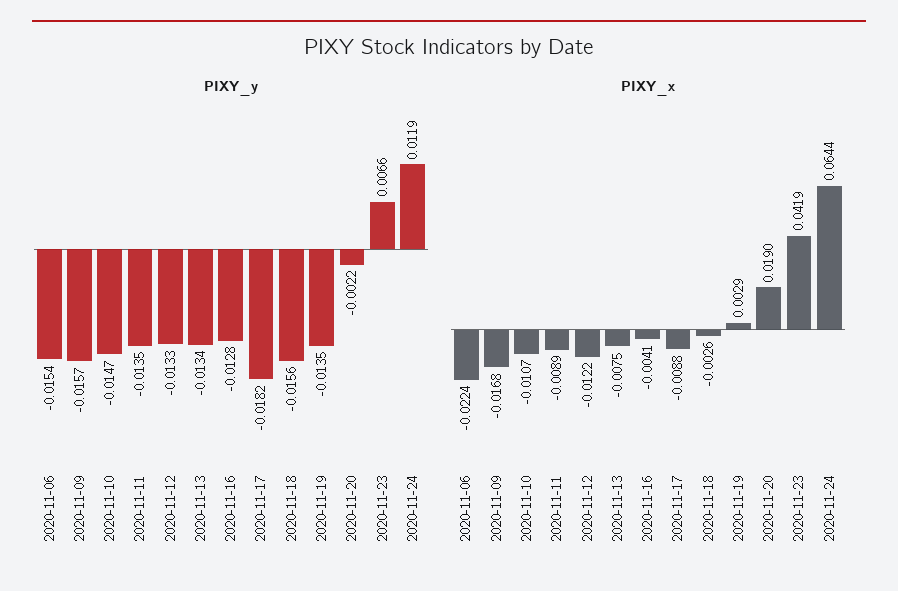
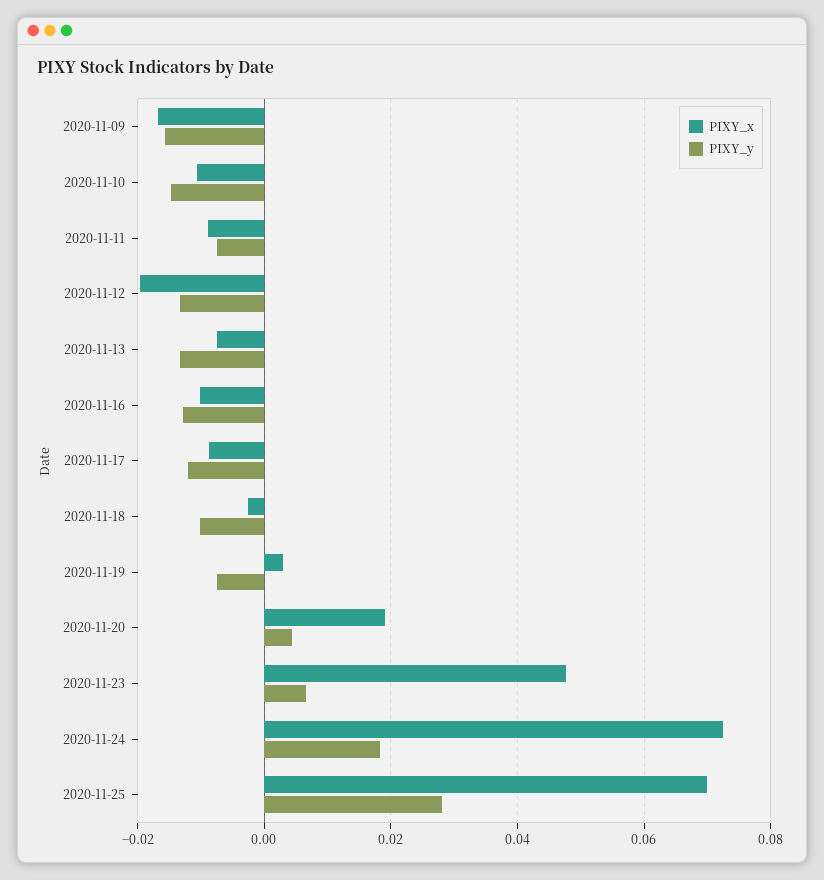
PIXY_y, 2020-11-06: -0.0154 -> none
PIXY_y, 2020-11-11: -0.0135 -> -0.008
PIXY_y, 2020-11-17: -0.0182 -> -0.012
PIXY_y, 2020-11-18: -0.0156 -> -0.01
PIXY_y, 2020-11-19: -0.0135 -> -0.008
PIXY_y, 2020-11-20: -0.0022 -> 0.004
PIXY_y, 2020-11-24: 0.0119 -> 0.018
PIXY_x, 2020-11-06: -0.0224 -> none
PIXY_x, 2020-11-12: -0.0122 -> -0.02
PIXY_x, 2020-11-16: -0.0041 -> -0.01
PIXY_x, 2020-11-23: 0.0419 -> 0.048
PIXY_x, 2020-11-24: 0.0644 -> 0.072
PIXY_x, 2020-11-25: none -> 0.07
PIXY_y, 2020-11-25: none -> 0.028

